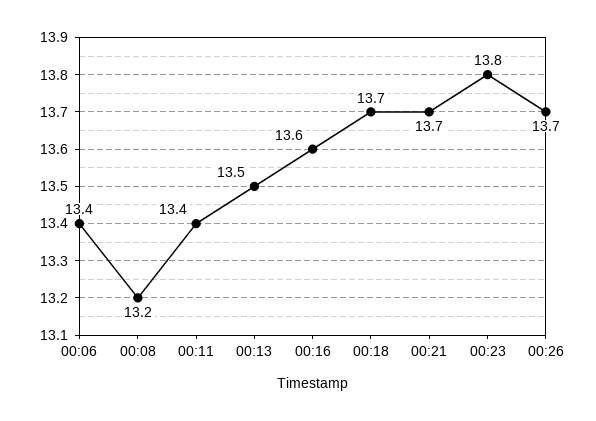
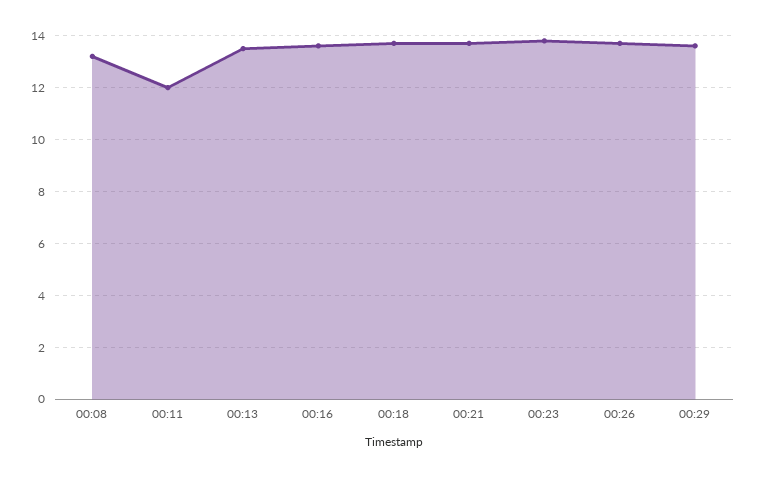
00:06: 13.4 -> none
00:11: 13.4 -> 12
00:29: none -> 13.5

